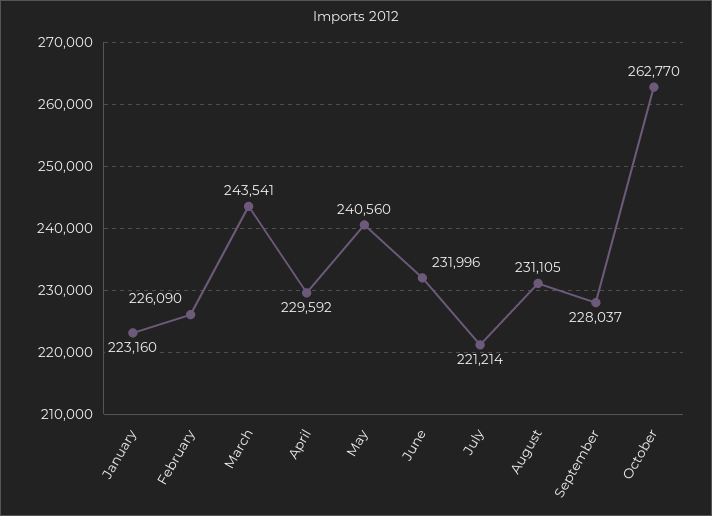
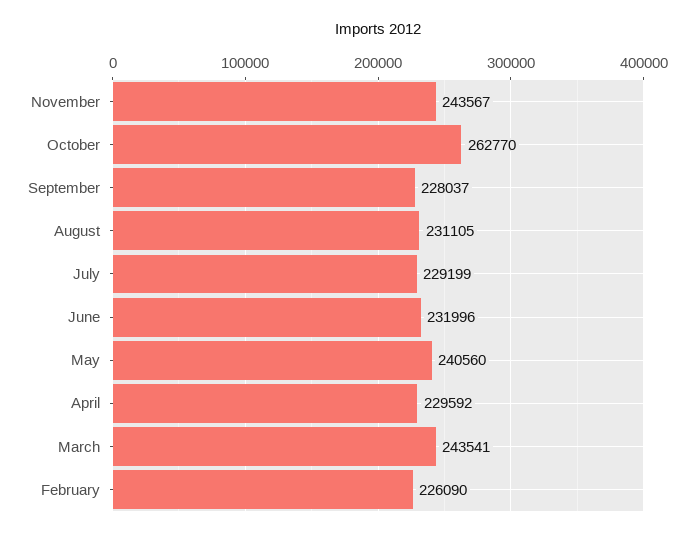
January: 223160 -> none
July: 221214 -> 229199
November: none -> 243567

